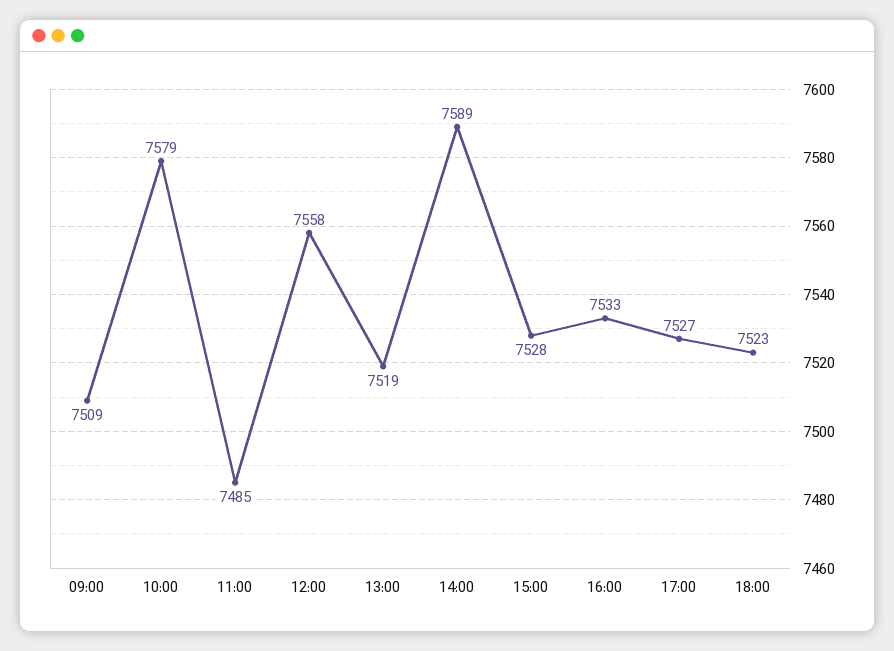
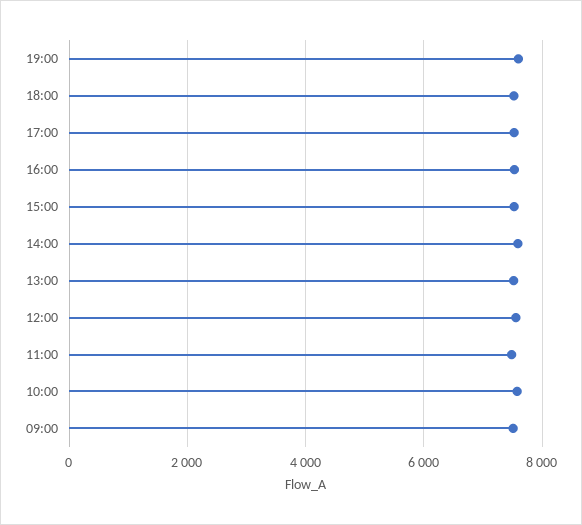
19:00: none -> 7600

